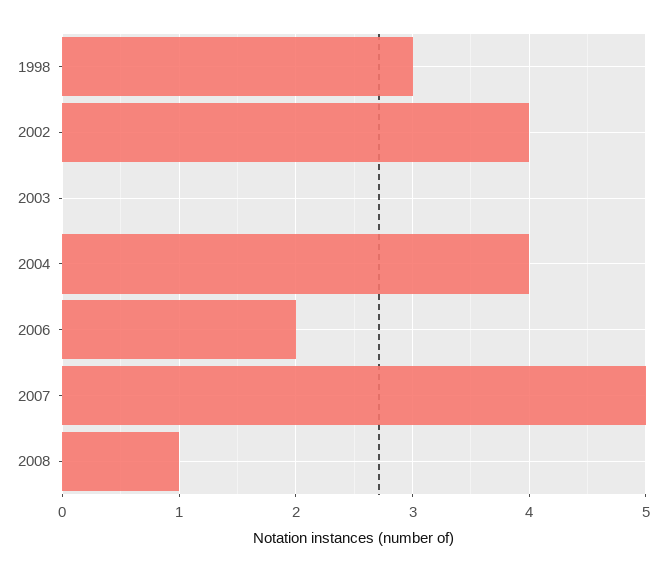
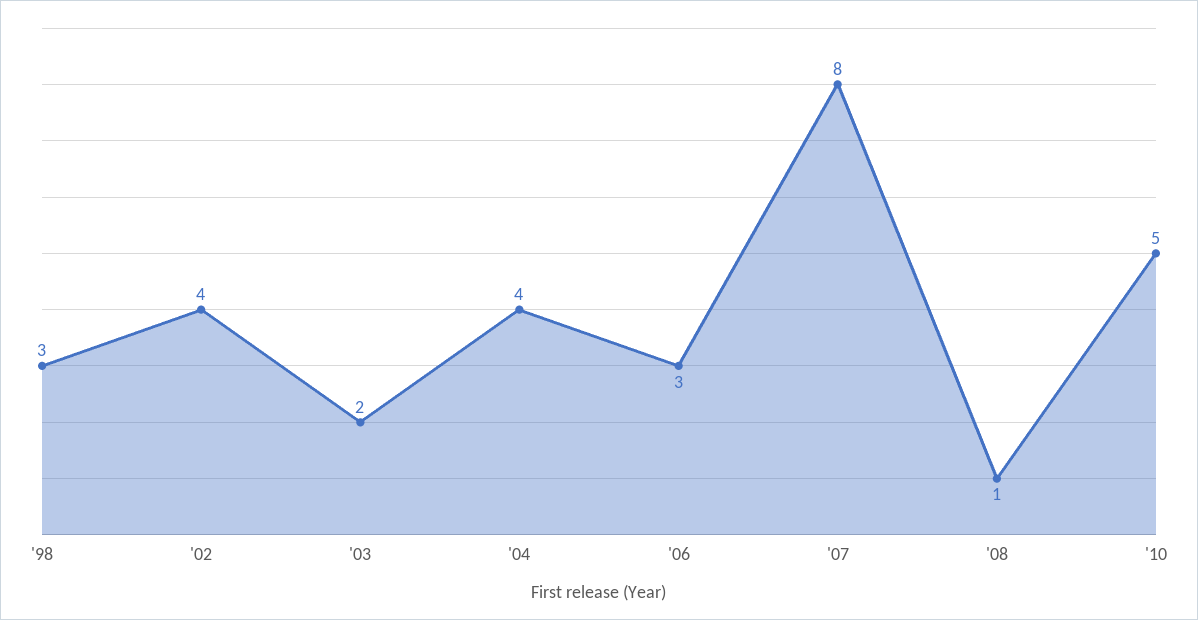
2003: 0 -> 2
2006: 2 -> 3
2007: 5 -> 8
'10: none -> 5

